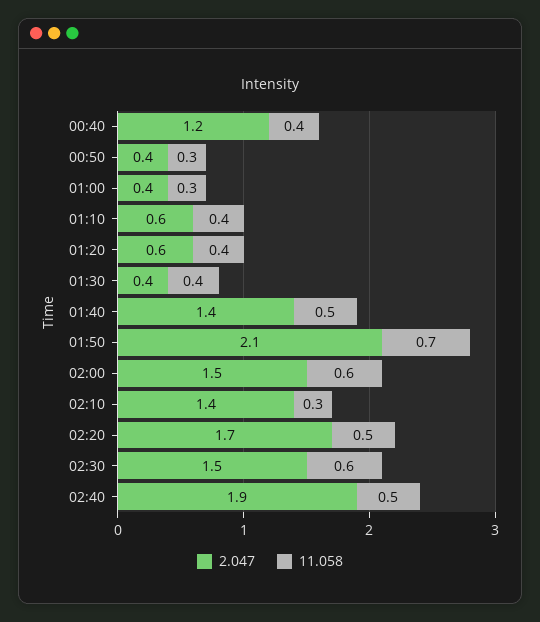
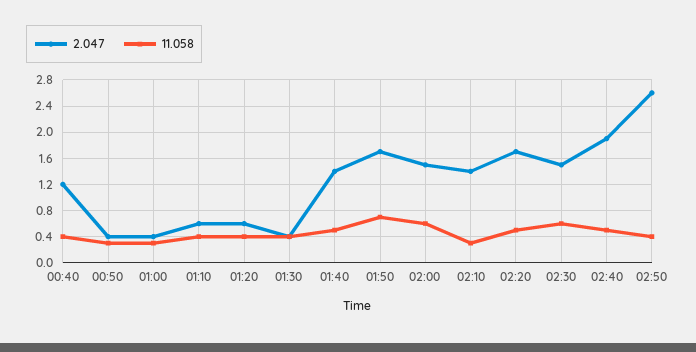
2.047, 01:50: 2.1 -> 1.7
2.047, 02:50: none -> 2.6
11.058, 02:50: none -> 0.4

